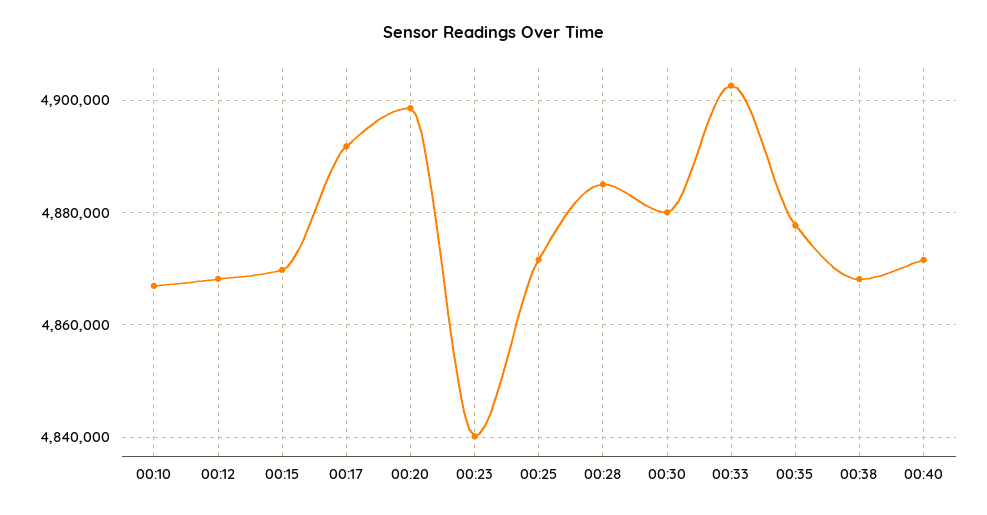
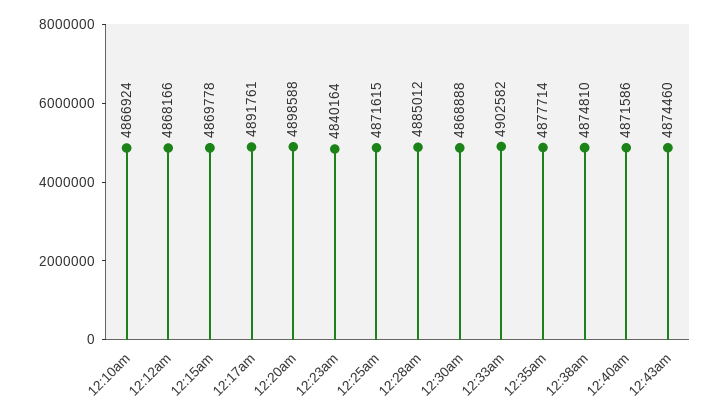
00:30: 4880000 -> 4868888
00:38: 4868000 -> 4874810
12:43am: none -> 4874460

